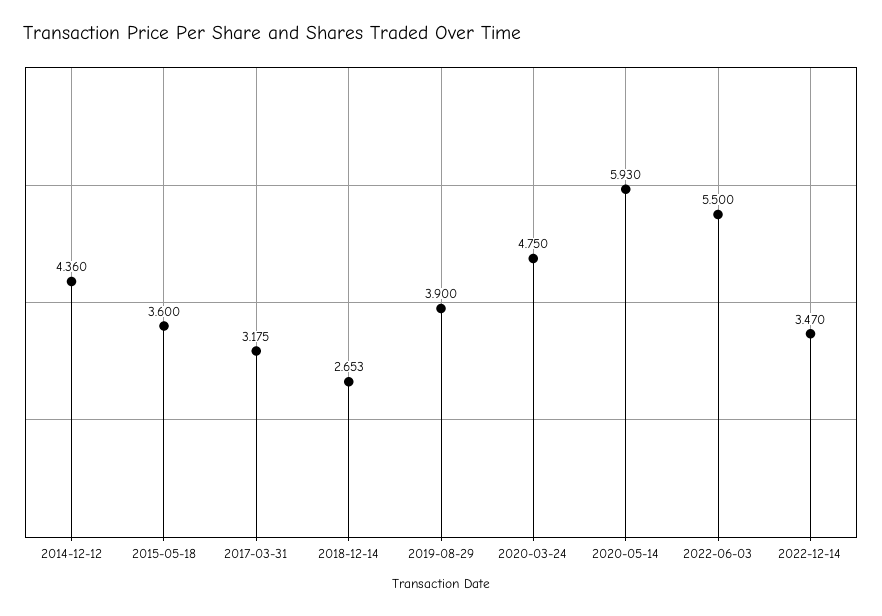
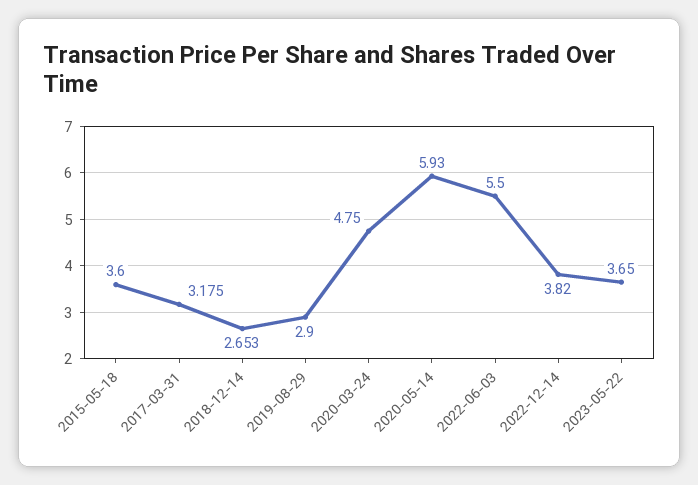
2014-12-12: 4.36 -> none
2019-08-29: 3.9 -> 2.9
2022-12-14: 3.47 -> 3.82
2023-05-22: none -> 3.65

